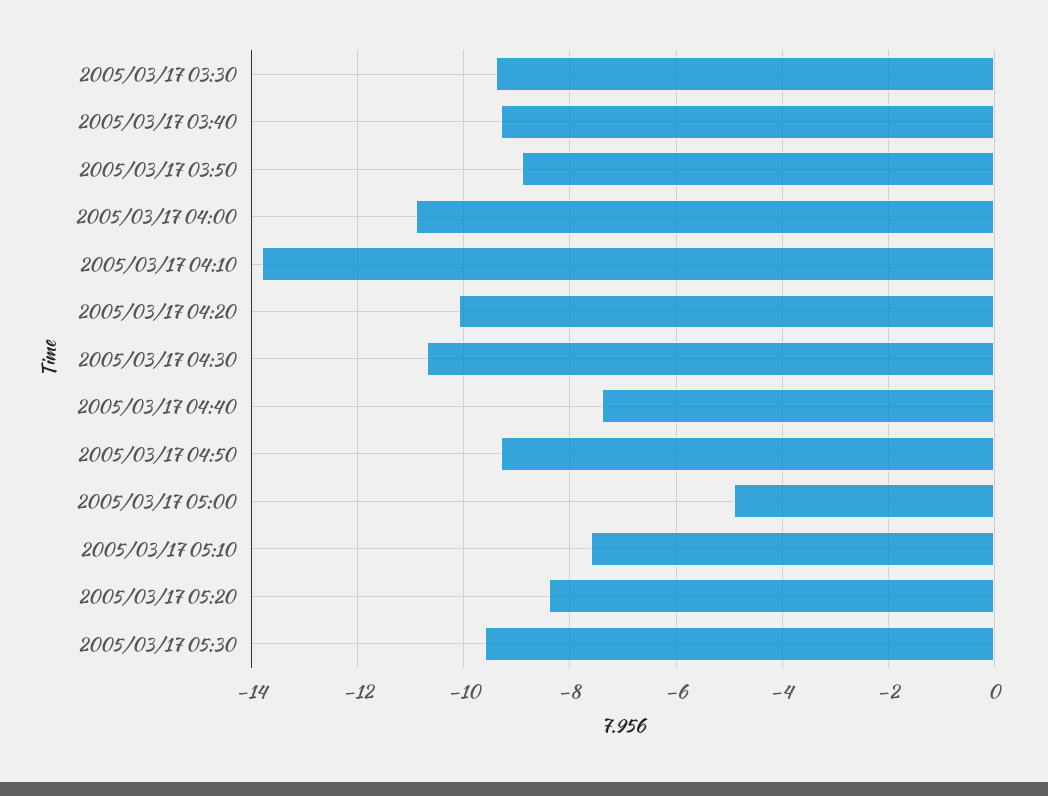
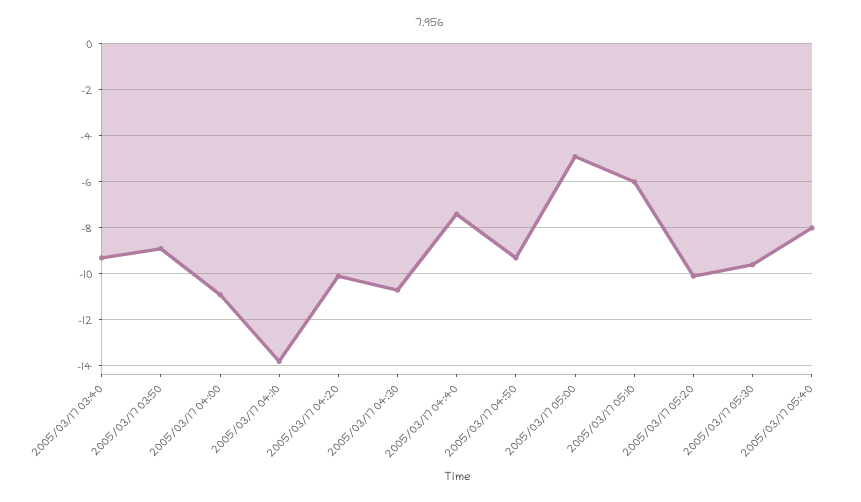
2005/03/17 03:30: -9.5 -> none
2005/03/17 05:10: -7.5 -> -6
2005/03/17 05:20: -8.5 -> -10
2005/03/17 05:40: none -> -8

